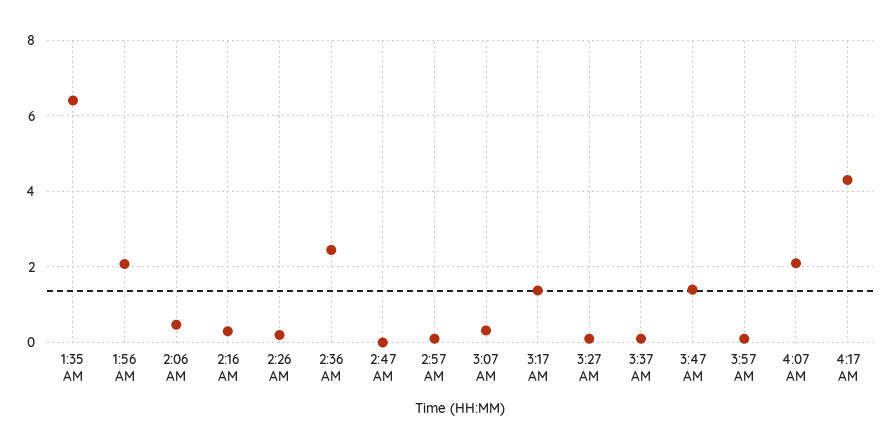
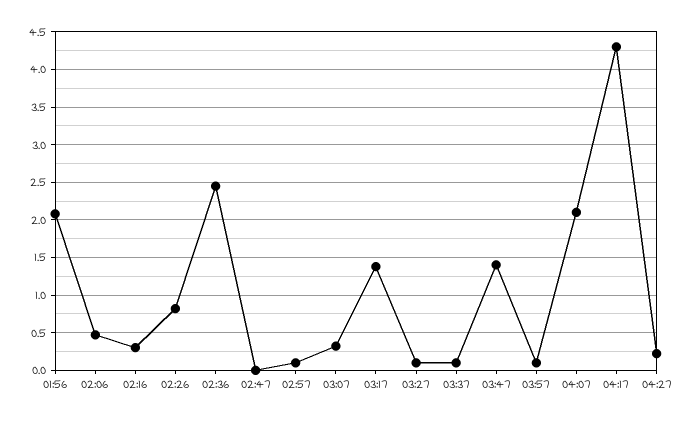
1:35 AM: 6.4 -> none
2:26 AM: 0.2 -> 0.8
04:27: none -> 0.2

